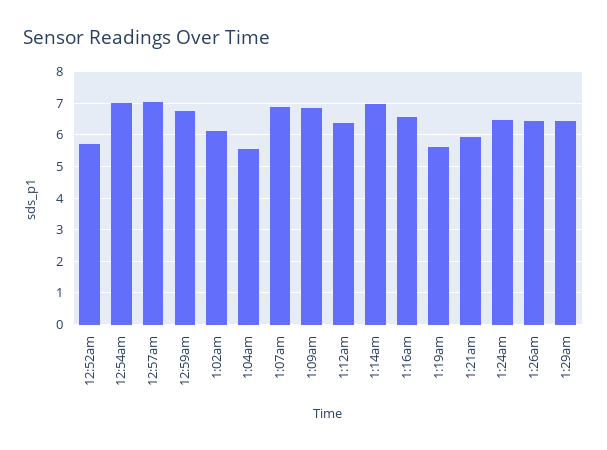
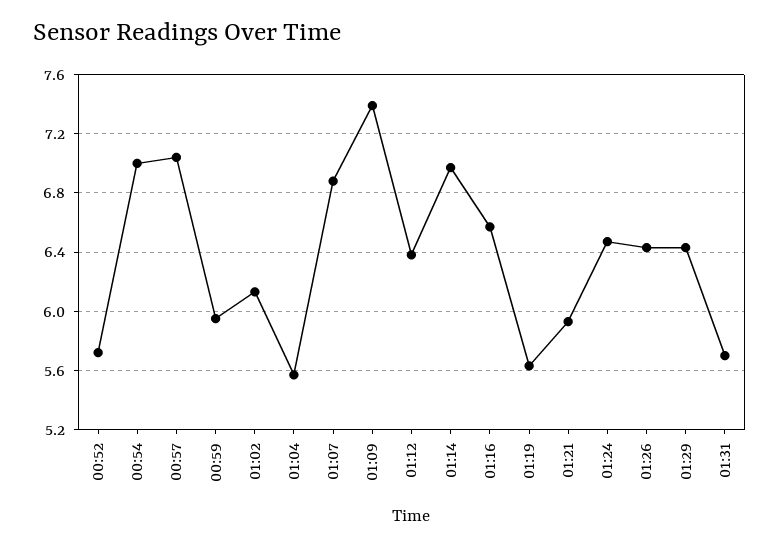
12:59am: 6.8 -> 5.95
1:09am: 6.8 -> 7.4
01:31: none -> 5.7

